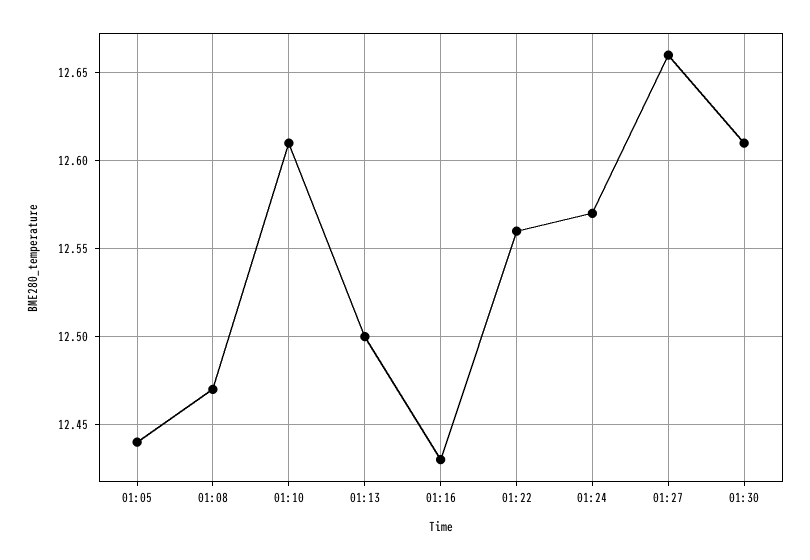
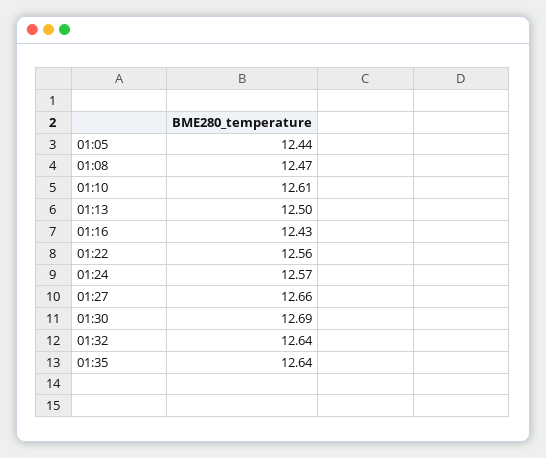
01:30: 12.61 -> 12.69
01:32: none -> 12.64
01:35: none -> 12.64

